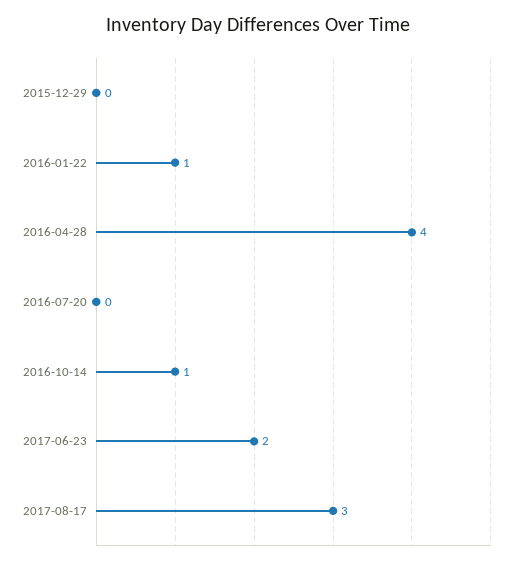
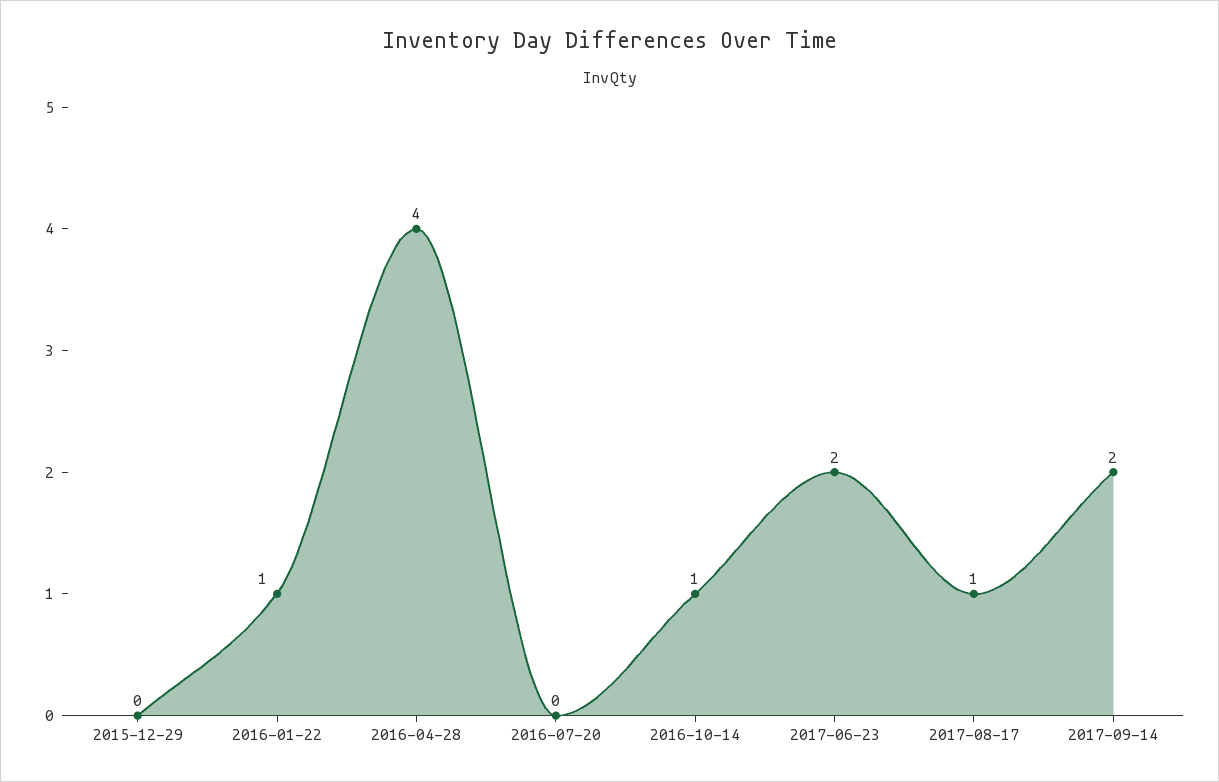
2017-08-17: 3 -> 1
2017-09-14: none -> 2

